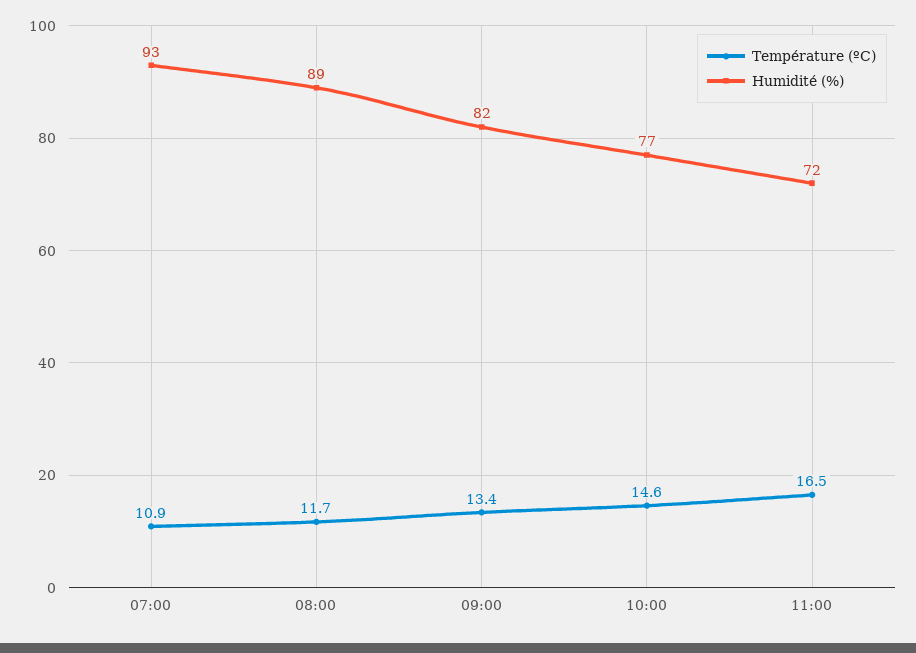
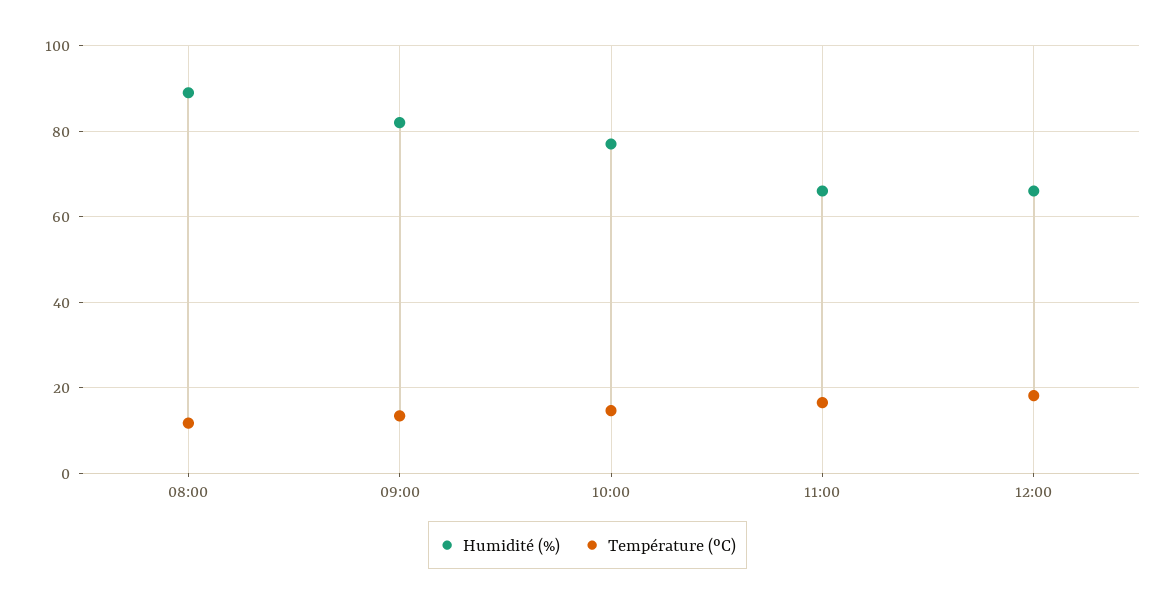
Température (ºC), 07:00: 10.9 -> none
Humidité (%), 07:00: 93 -> none
Humidité (%), 11:00: 72 -> 66
Humidité (%), 12:00: none -> 66
Température (ºC), 12:00: none -> 18

